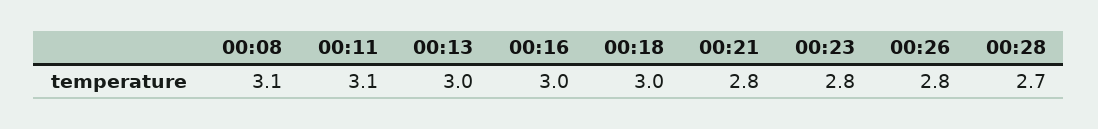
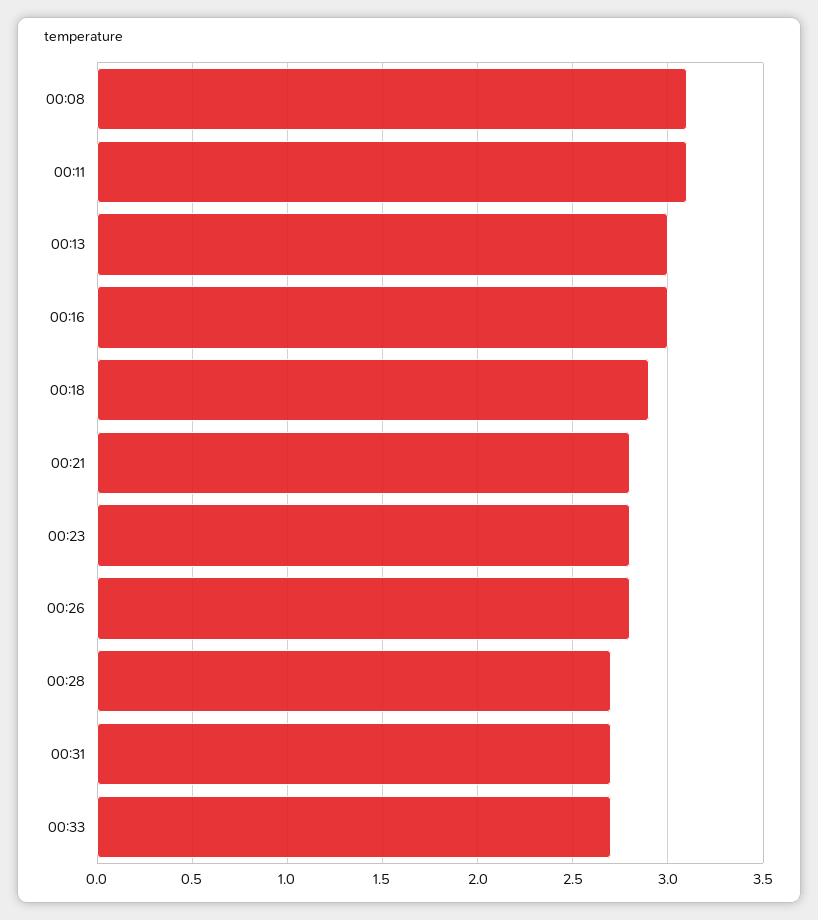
00:18: 3 -> 2.9
00:31: none -> 2.7
00:33: none -> 2.7

